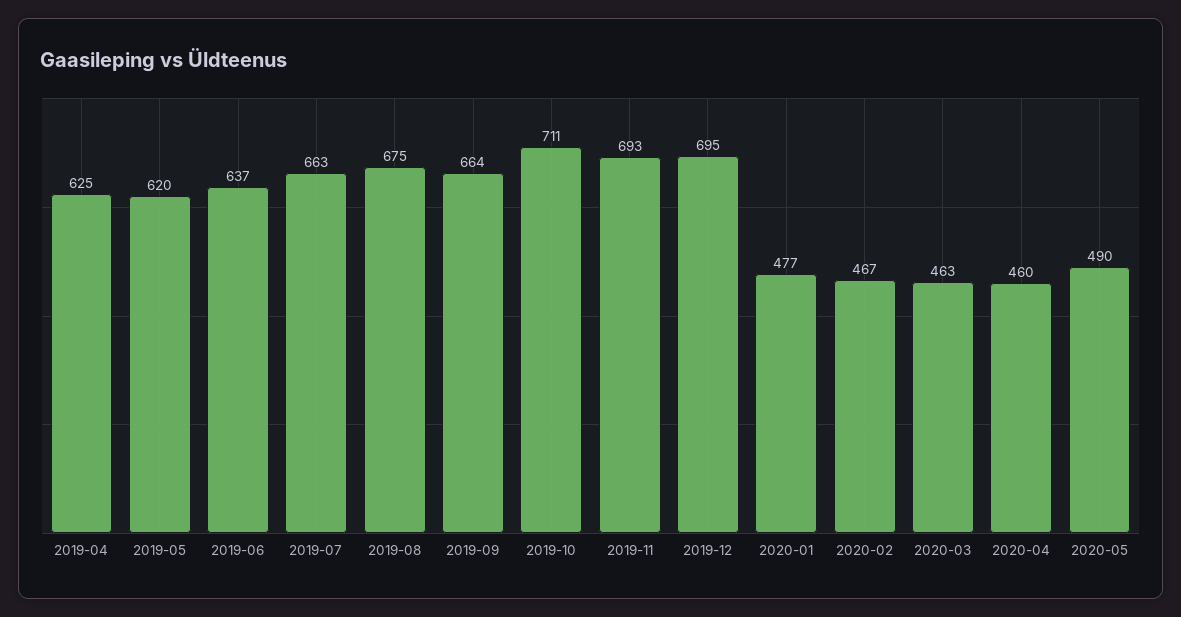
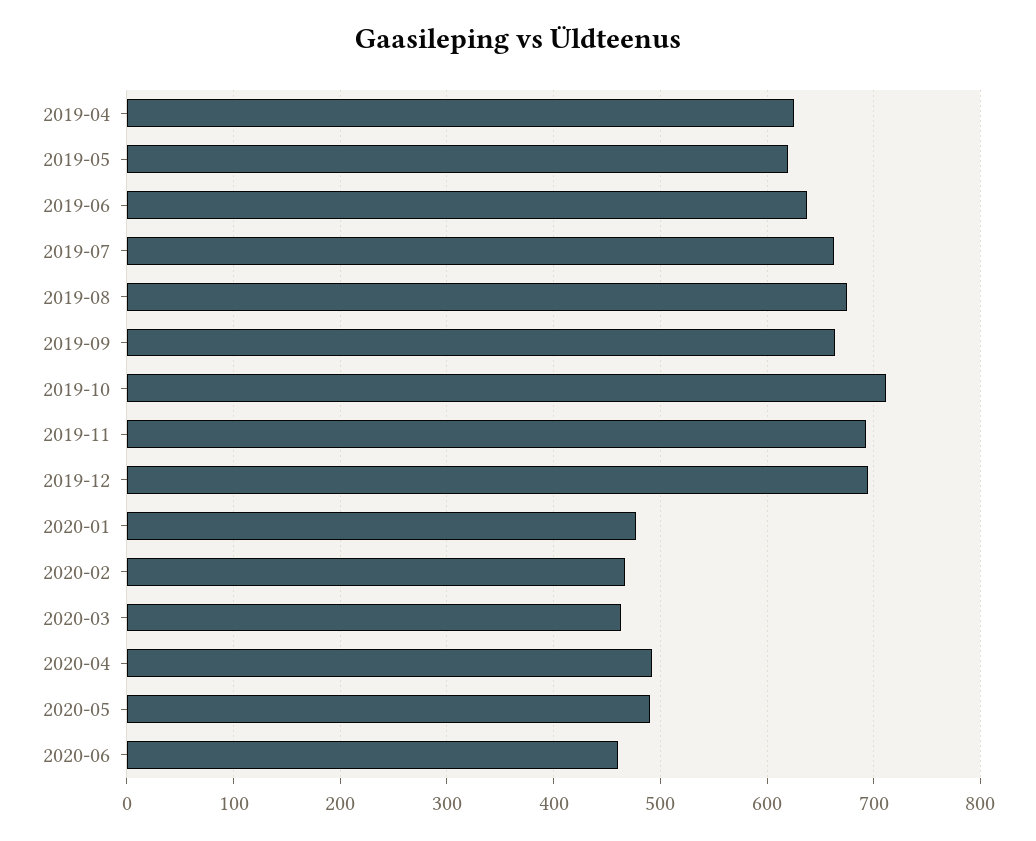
2020-04: 460 -> 490
2020-06: none -> 460

